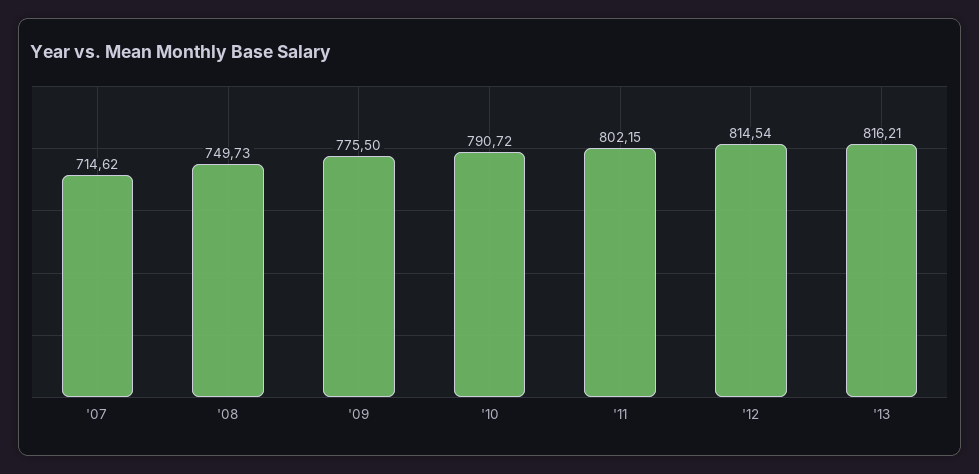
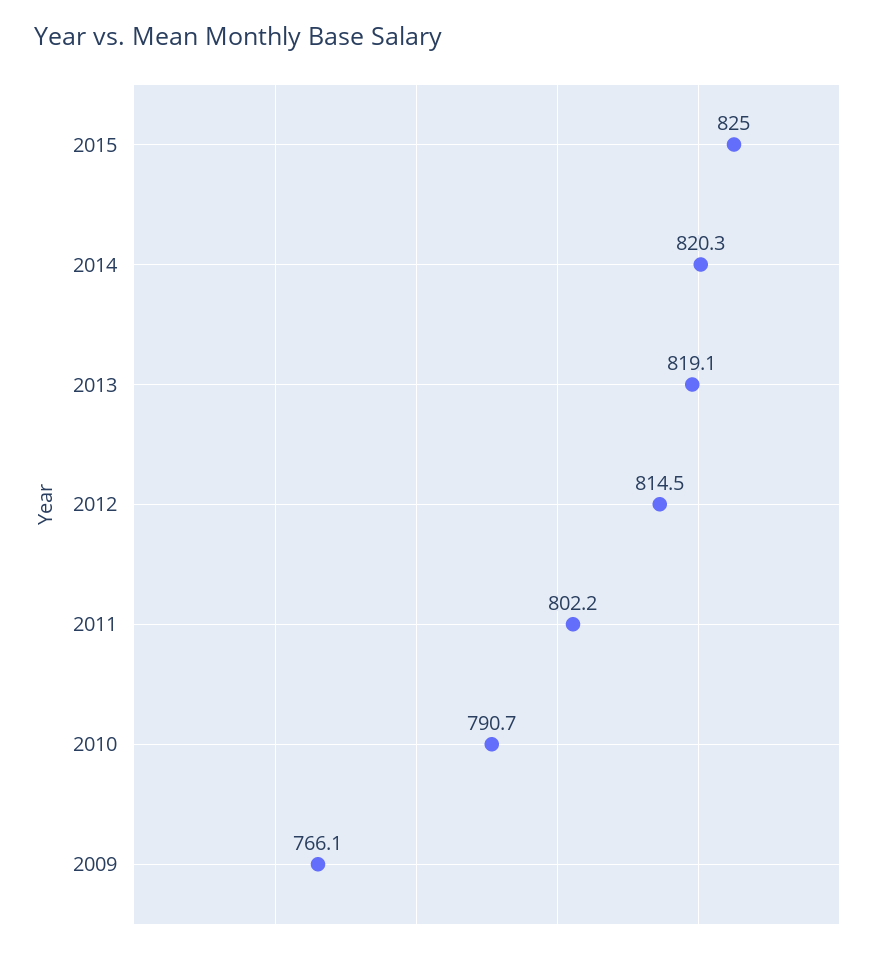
'07: 714.62 -> none
'08: 749.73 -> none
'09: 775.5 -> 766.1
'13: 816.21 -> 819.1
2015: none -> 825
2014: none -> 820.3

